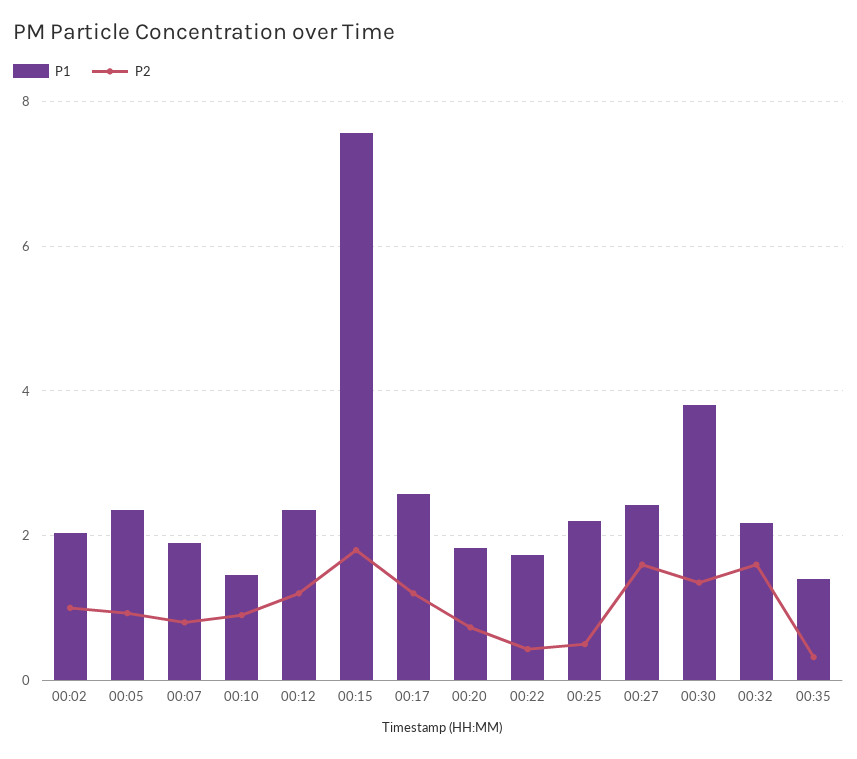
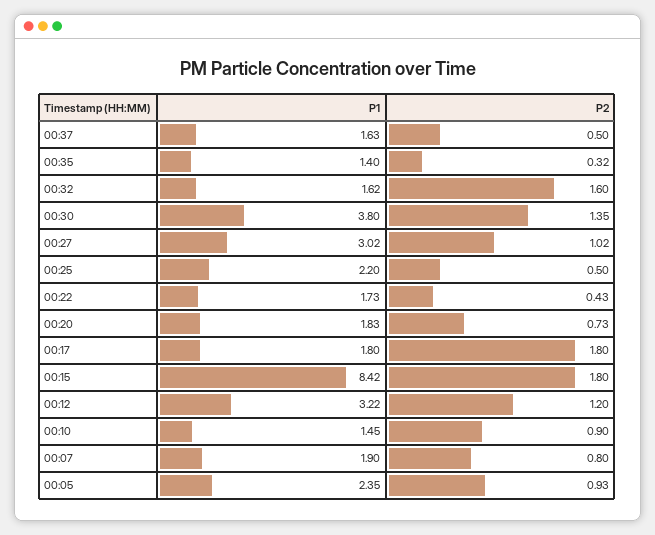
P1, 00:02: 2 -> none
P2, 00:02: 1 -> none
P1, 00:12: 2.4 -> 3.22
P1, 00:15: 7.6 -> 8.42
P1, 00:17: 2.6 -> 1.8
P2, 00:17: 1.2 -> 1.8
P1, 00:27: 2.4 -> 3.02
P2, 00:27: 1.6 -> 1.02
P1, 00:32: 2.2 -> 1.62
P1, 00:37: none -> 1.63
P2, 00:37: none -> 0.5

